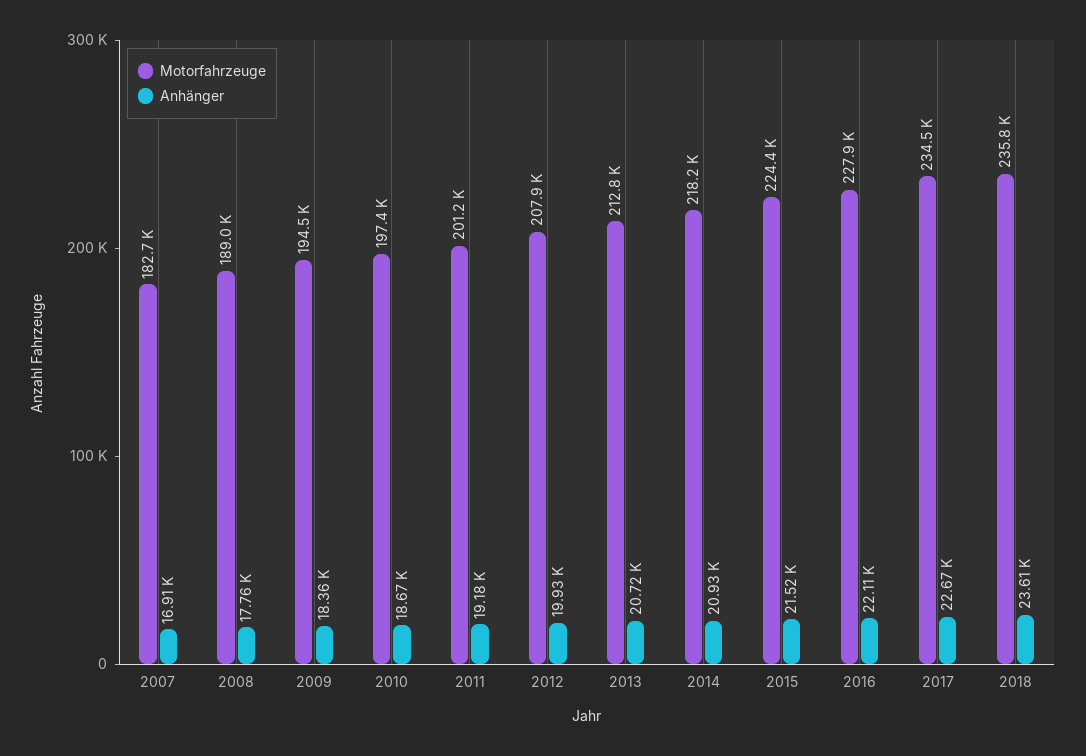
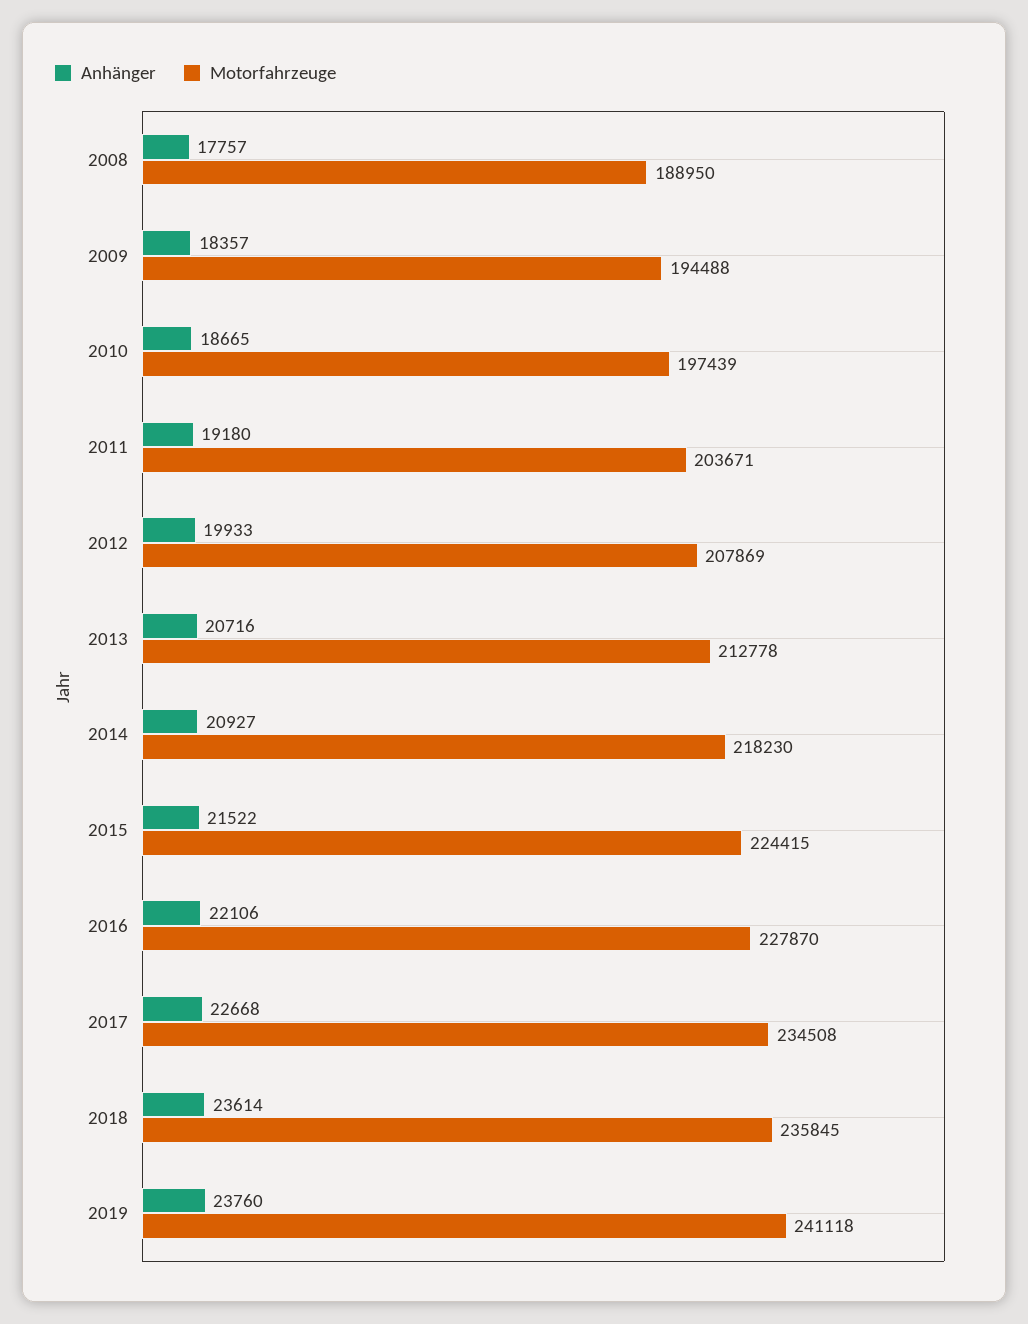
Motorfahrzeuge, 2007: 182700 -> none
Anhänger, 2007: 16910 -> none
Motorfahrzeuge, 2011: 201200 -> 203671
Anhänger, 2019: none -> 23760
Motorfahrzeuge, 2019: none -> 241118

